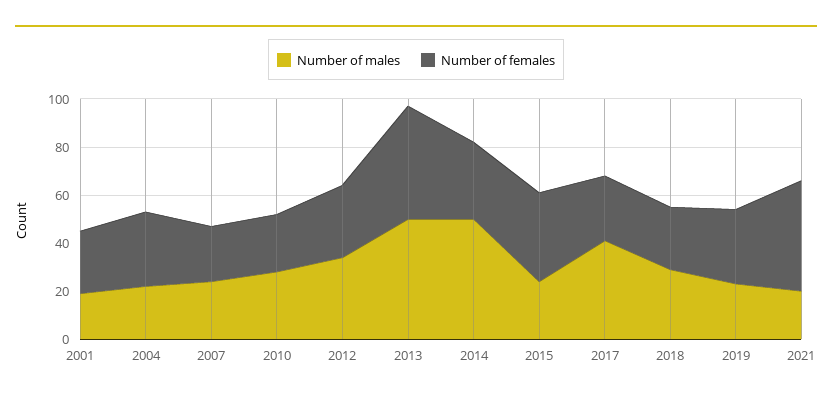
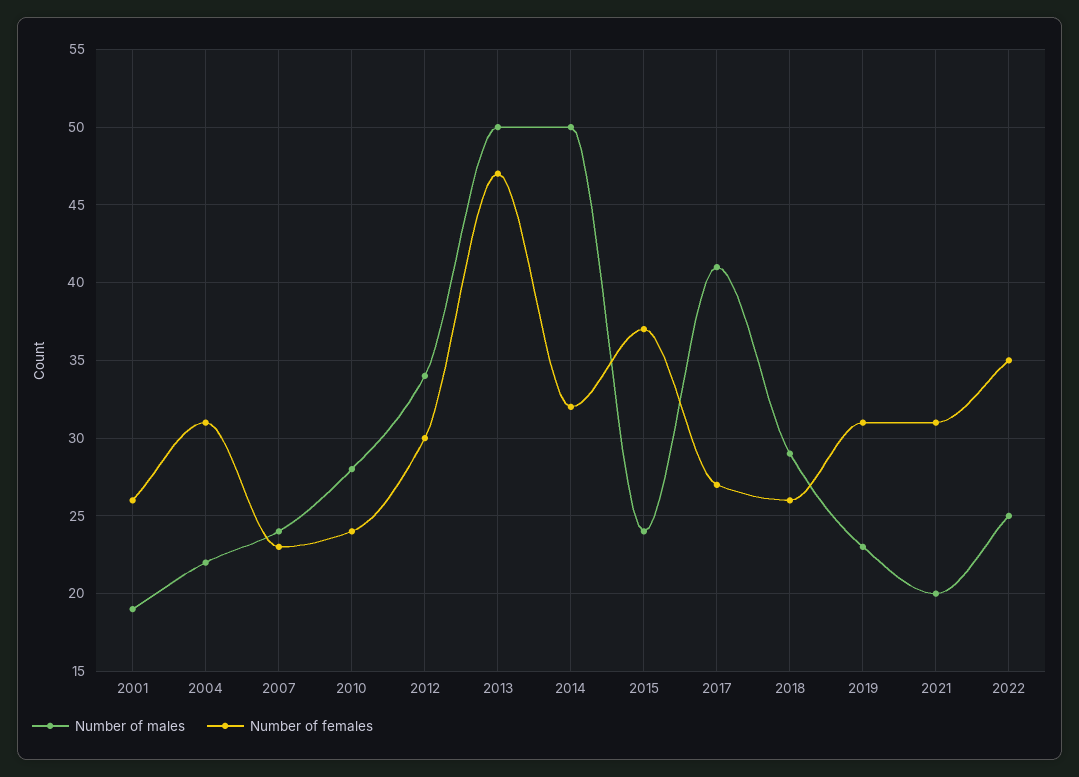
Number of females, 2021: 45 -> 31
Number of males, 2022: none -> 25
Number of females, 2022: none -> 35

